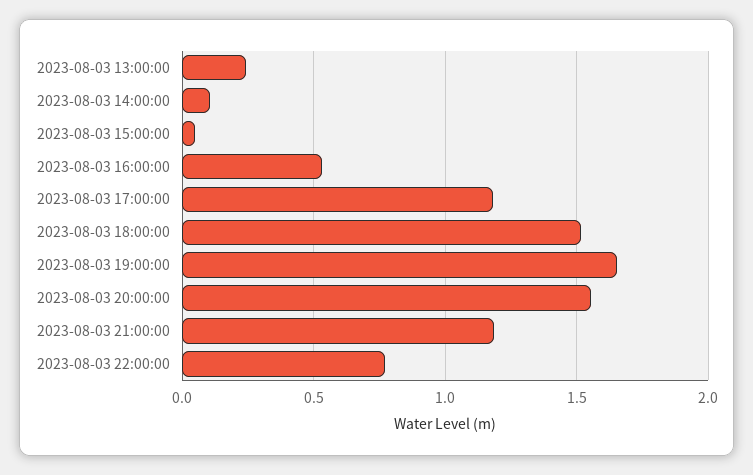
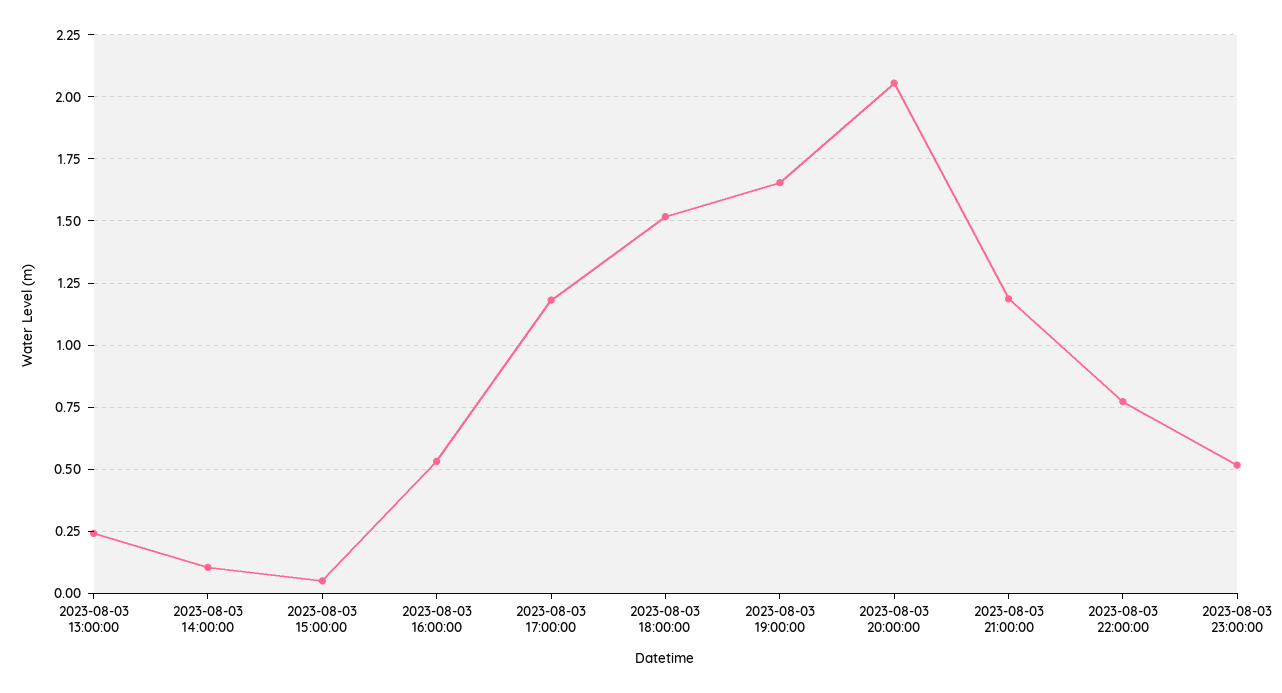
2023-08-03 20:00:00: 1.55 -> 2.05
2023-08-03 23:00:00: none -> 0.525

